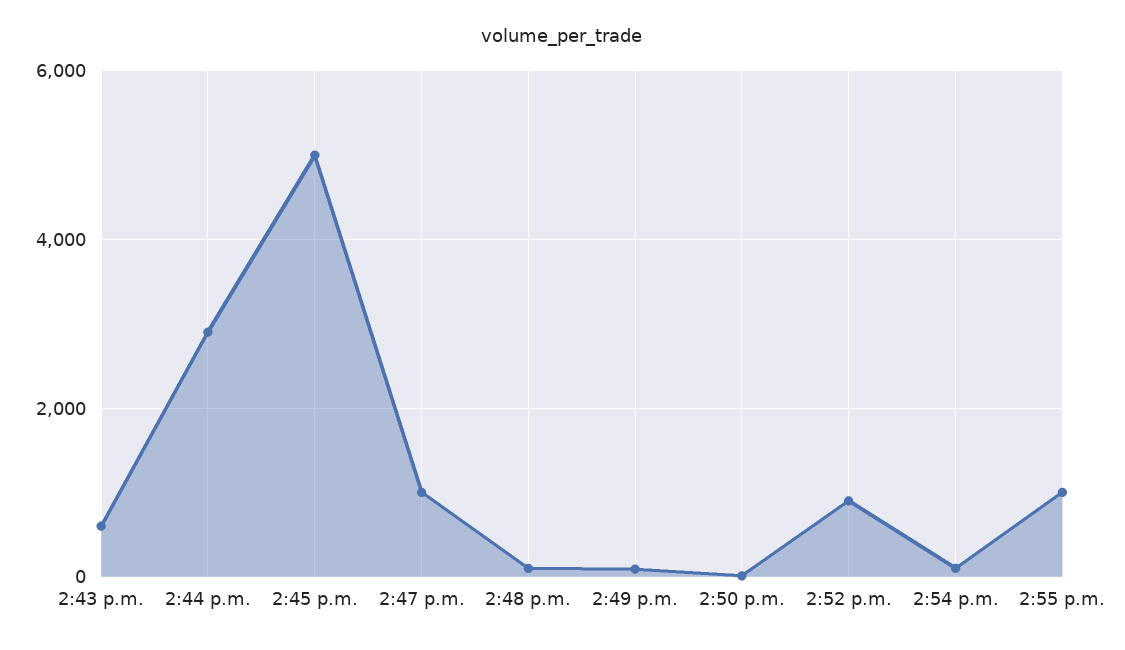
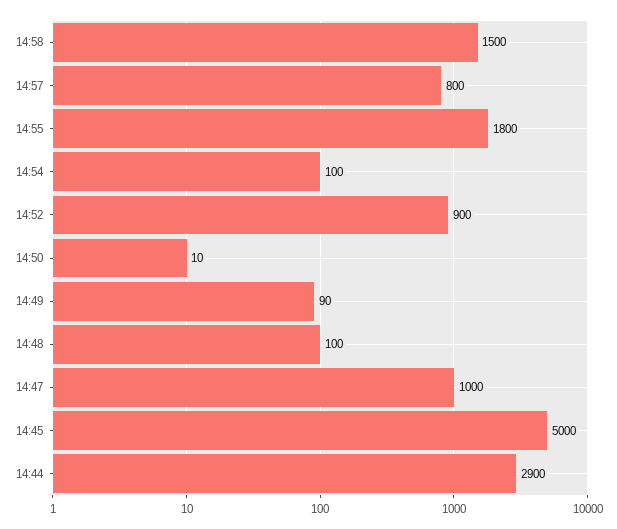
2:43 p.m.: 600 -> none
2:55 p.m.: 1000 -> 1800
14:58: none -> 1500
14:57: none -> 800

